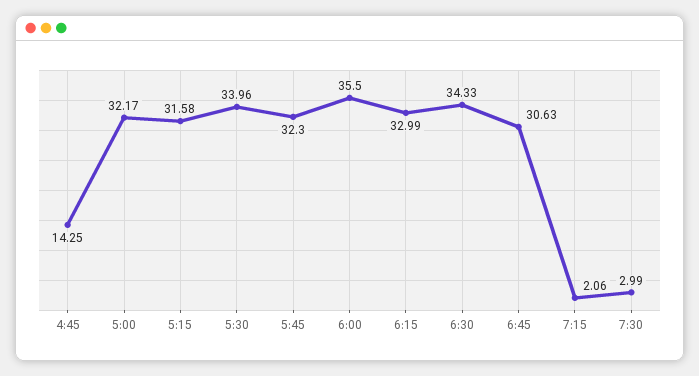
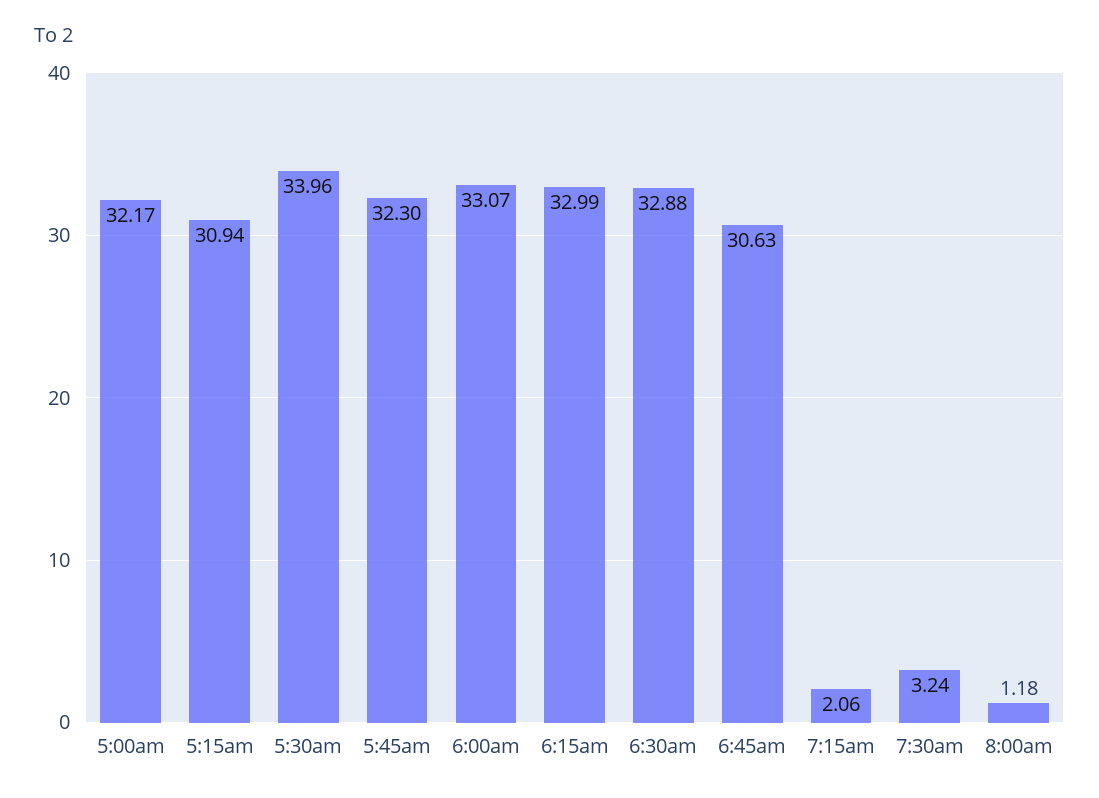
4:45: 14.25 -> none
5:15: 31.58 -> 30.94
6:00: 35.5 -> 33.07
6:30: 34.33 -> 32.88
7:30: 2.99 -> 3.24
8:00am: none -> 1.18

